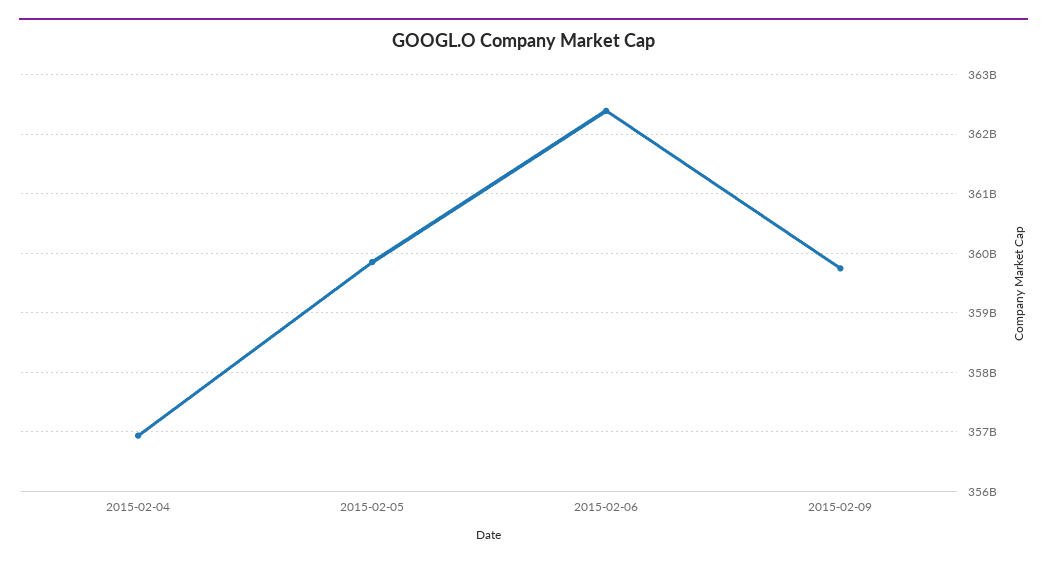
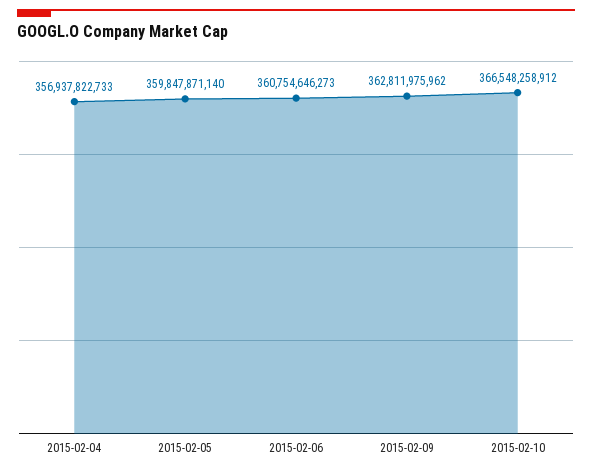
2015-02-06: 362400000000 -> 360754646273
2015-02-09: 359800000000 -> 362811975962
2015-02-10: none -> 366548258912

